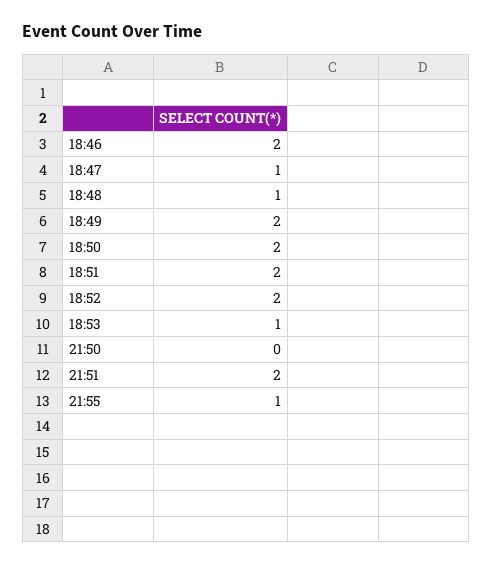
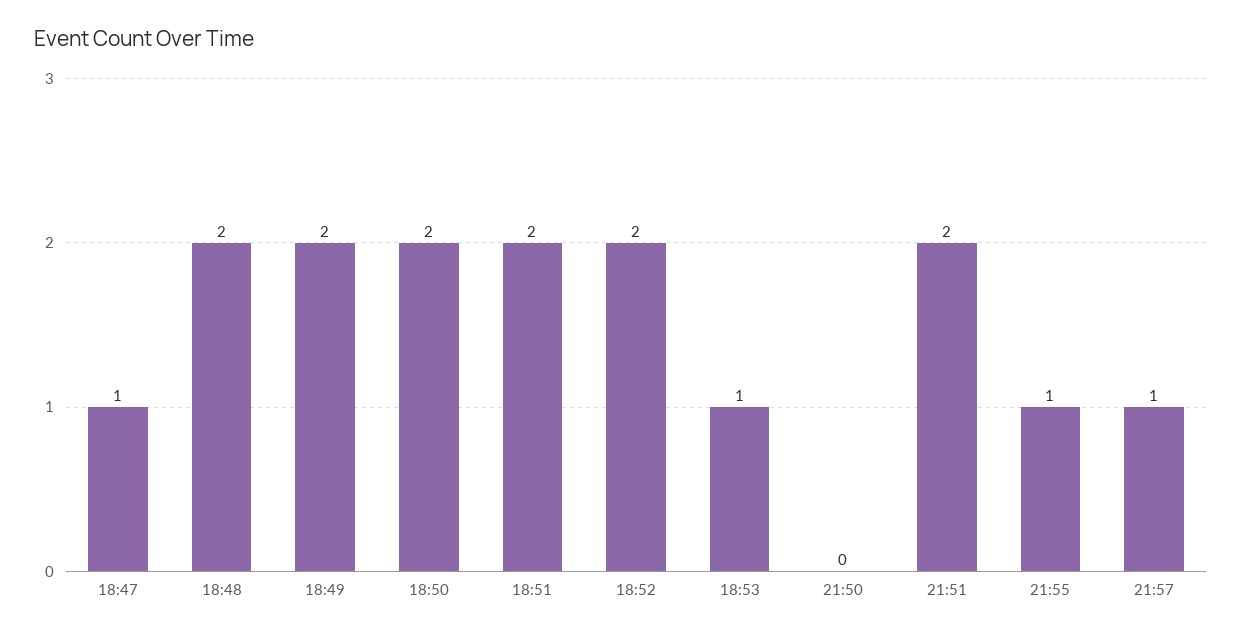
18:46: 2 -> none
18:48: 1 -> 2
21:57: none -> 1

